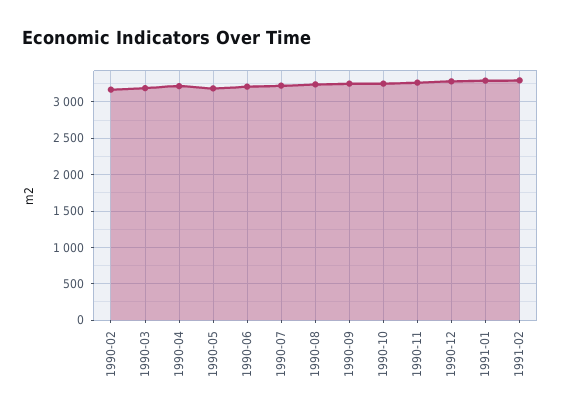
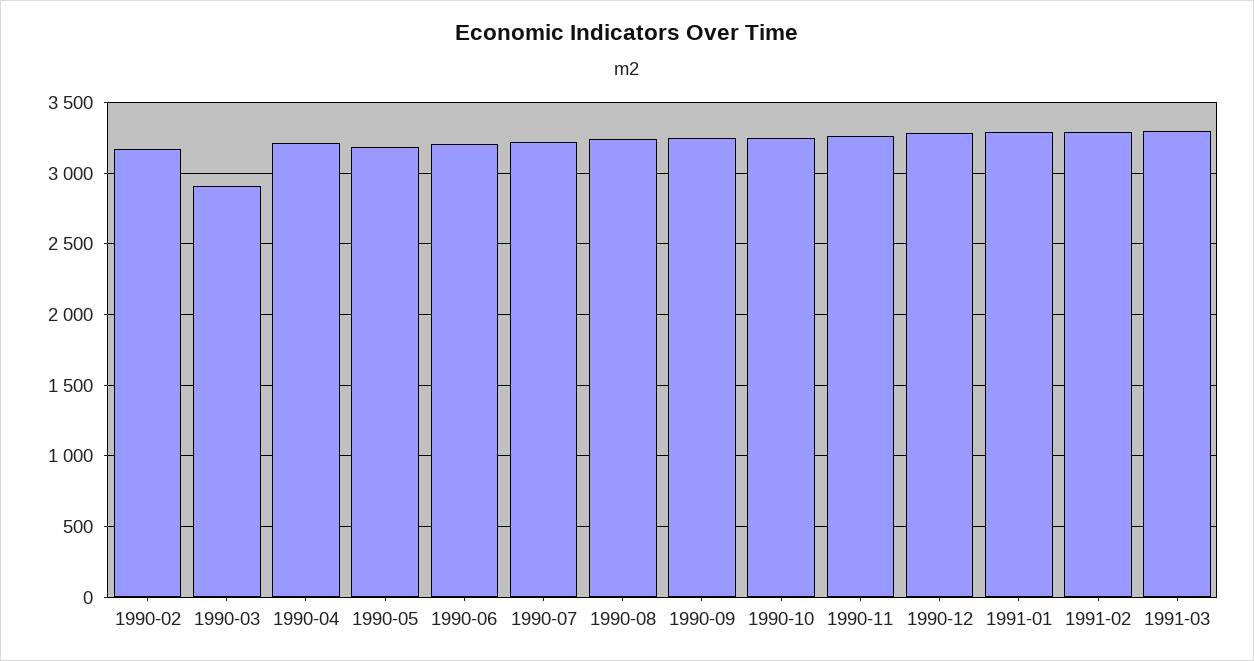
1990-03: 3200 -> 2900
1991-03: none -> 3300

